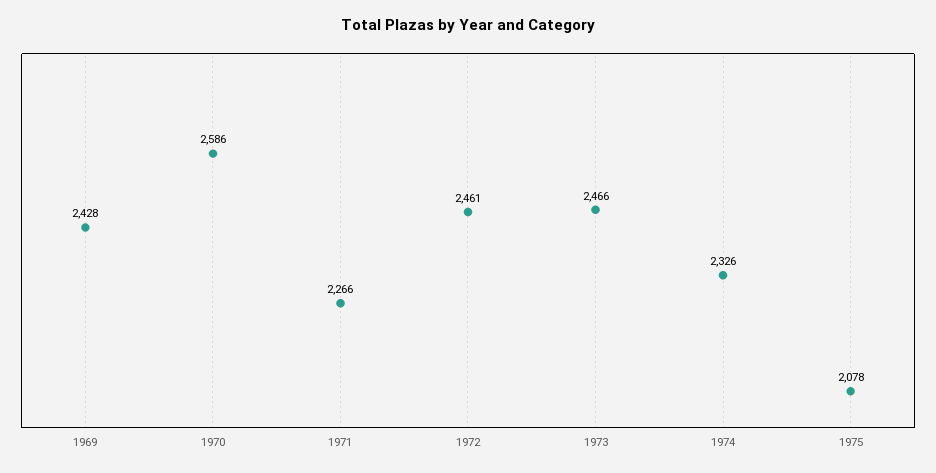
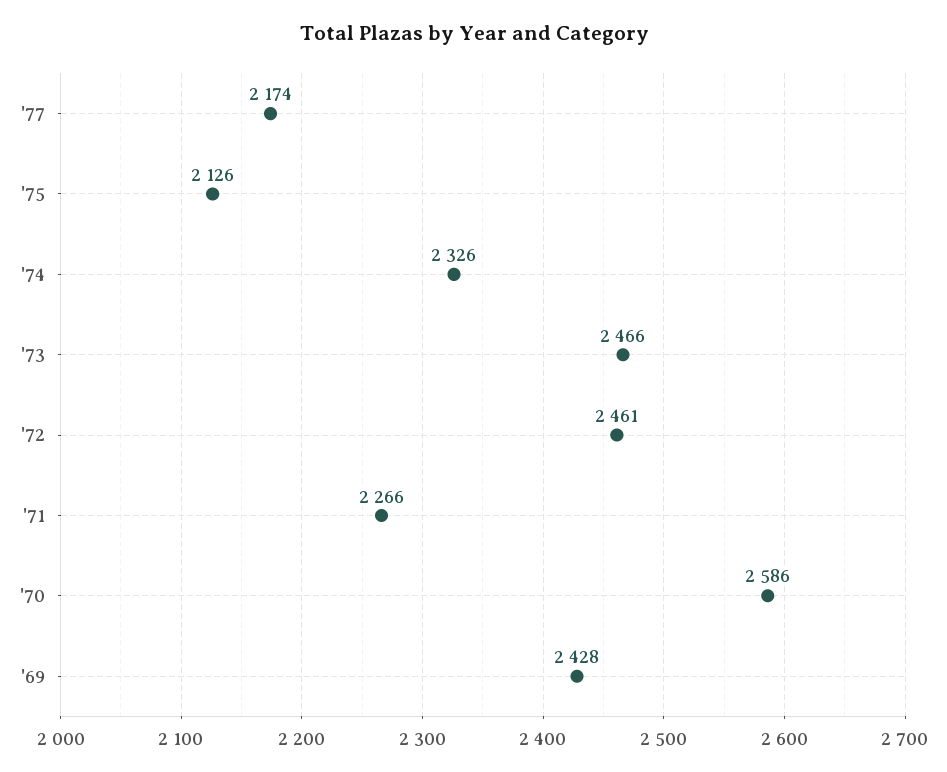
1975: 2078 -> 2126
'77: none -> 2174

